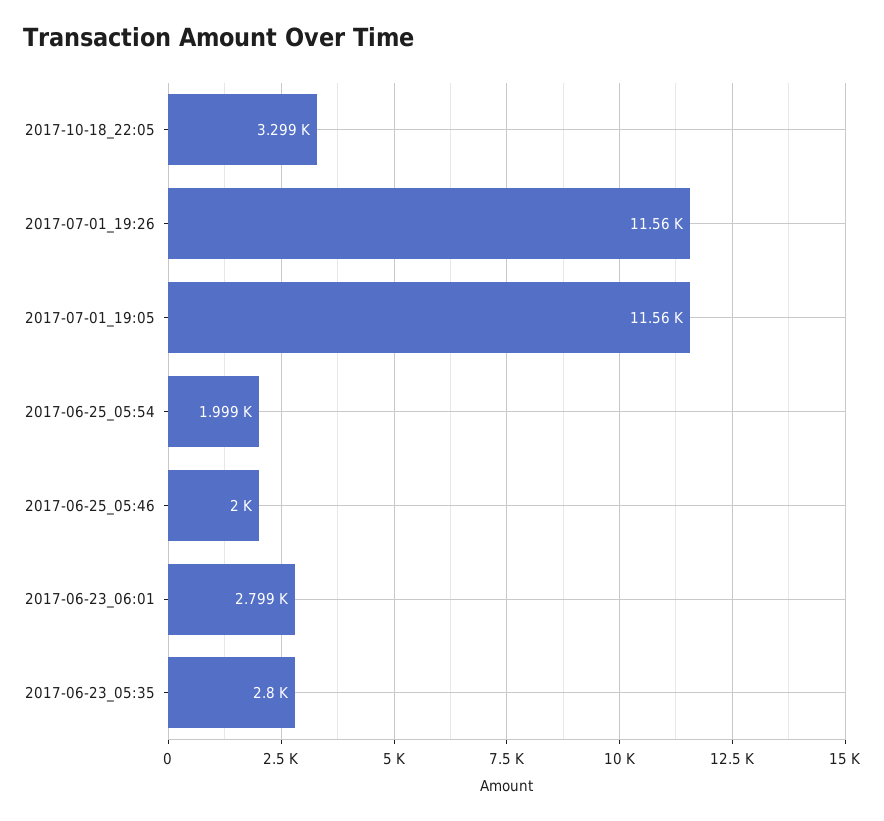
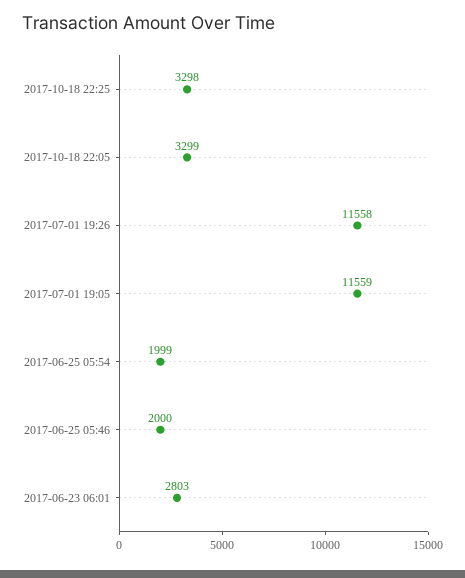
2017-06-23_06:01: 2799 -> 2803
2017-06-23_05:35: 2800 -> none
2017-10-18 22:25: none -> 3298

